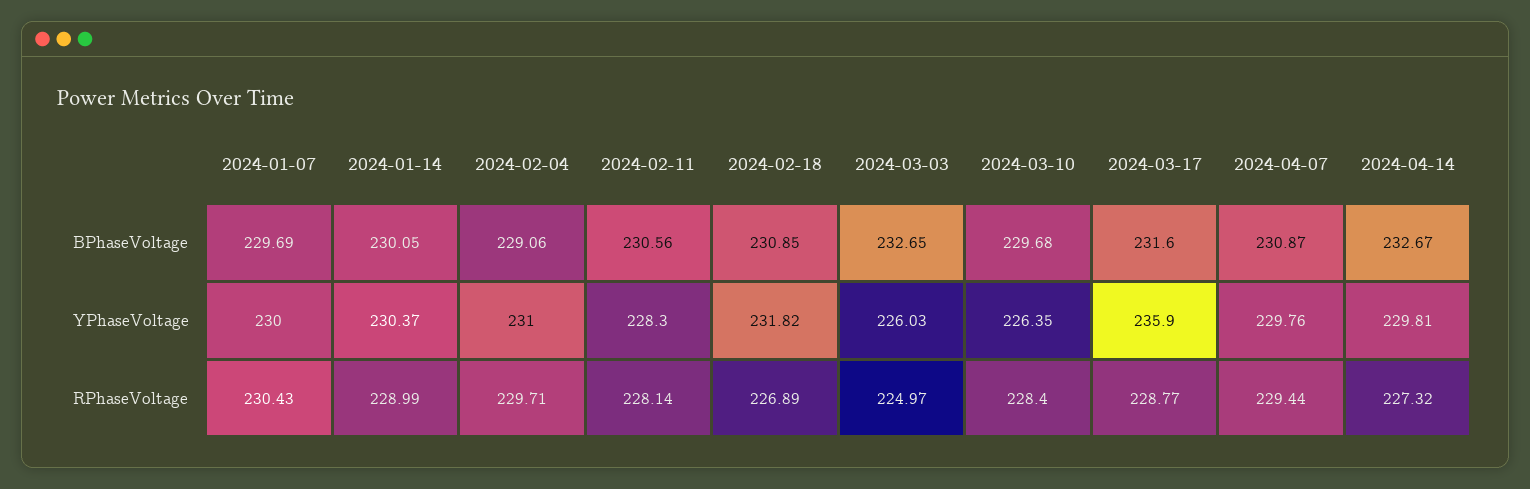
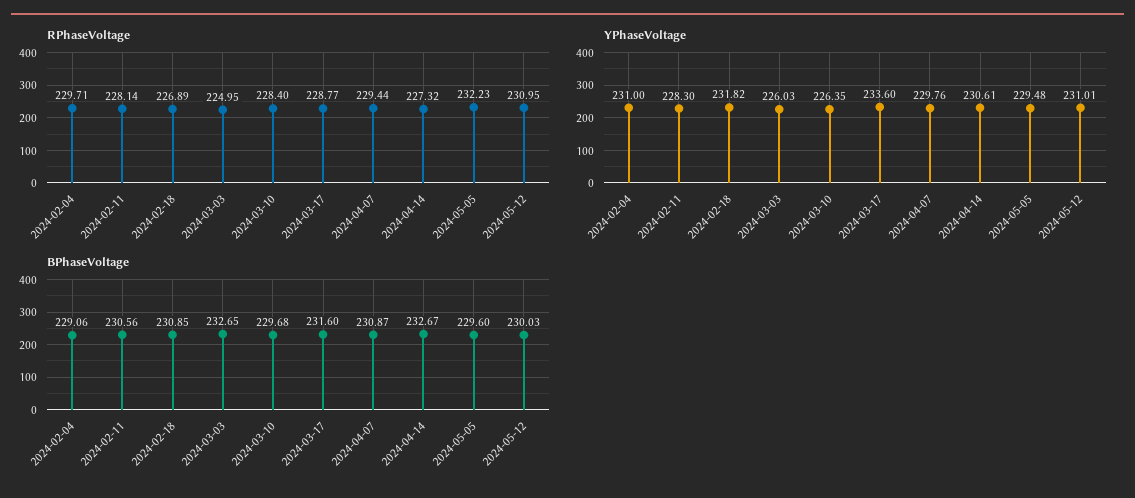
BPhaseVoltage, 2024-01-07: 229.69 -> none
BPhaseVoltage, 2024-01-14: 230.05 -> none
YPhaseVoltage, 2024-01-07: 230 -> none
YPhaseVoltage, 2024-01-14: 230.37 -> none
YPhaseVoltage, 2024-03-17: 235.9 -> 233.6
YPhaseVoltage, 2024-04-14: 229.81 -> 230.61
RPhaseVoltage, 2024-01-07: 230.43 -> none
RPhaseVoltage, 2024-01-14: 228.99 -> none
RPhaseVoltage, 2024-03-03: 224.97 -> 224.95
RPhaseVoltage, 2024-05-05: none -> 232.23
RPhaseVoltage, 2024-05-12: none -> 230.95
YPhaseVoltage, 2024-05-05: none -> 229.48
YPhaseVoltage, 2024-05-12: none -> 231.01
BPhaseVoltage, 2024-05-05: none -> 229.6
BPhaseVoltage, 2024-05-12: none -> 230.03

